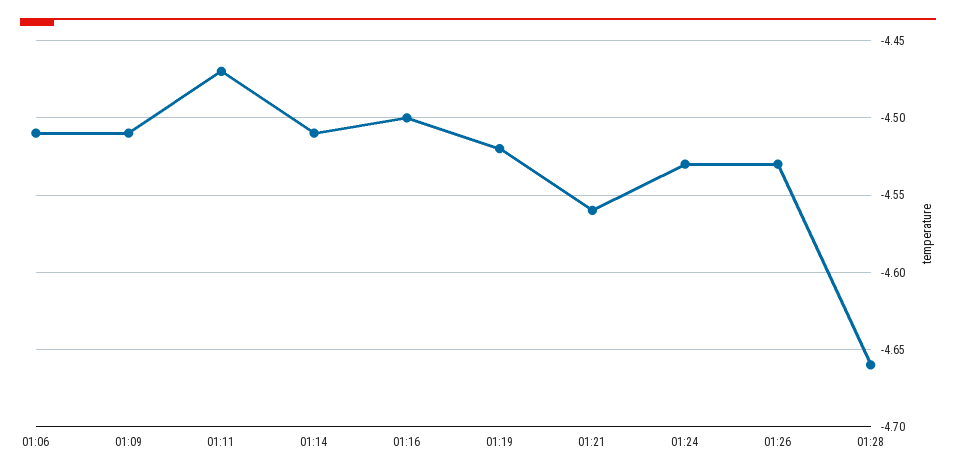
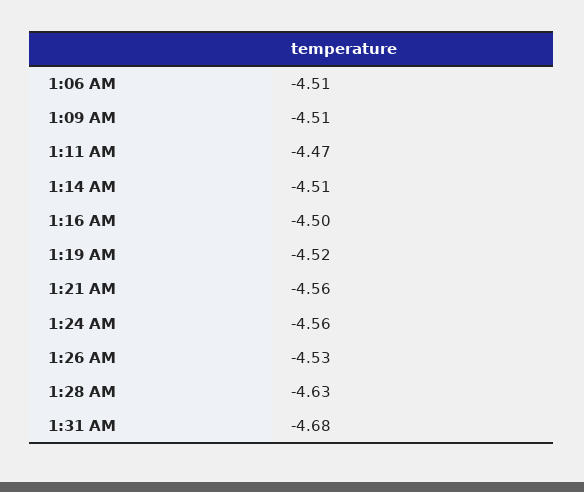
01:24: -4.53 -> -4.56
01:28: -4.66 -> -4.63
1:31 AM: none -> -4.68

